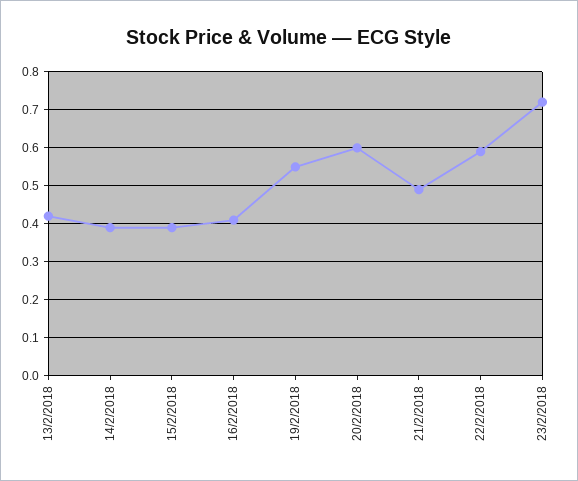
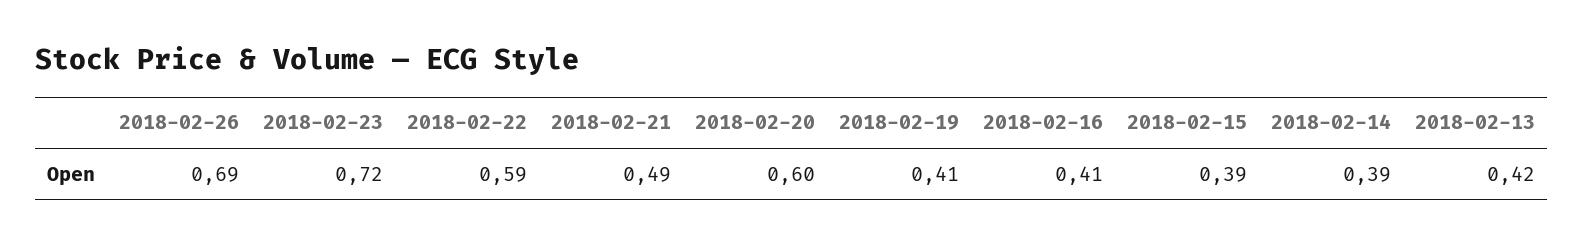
19/2/2018: 0.55 -> 0.41
2018-02-26: none -> 0.69

